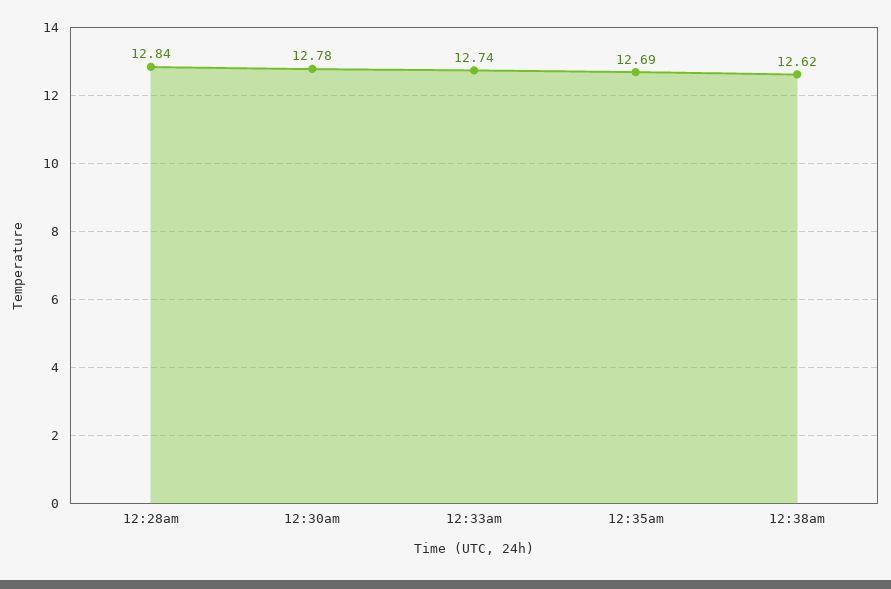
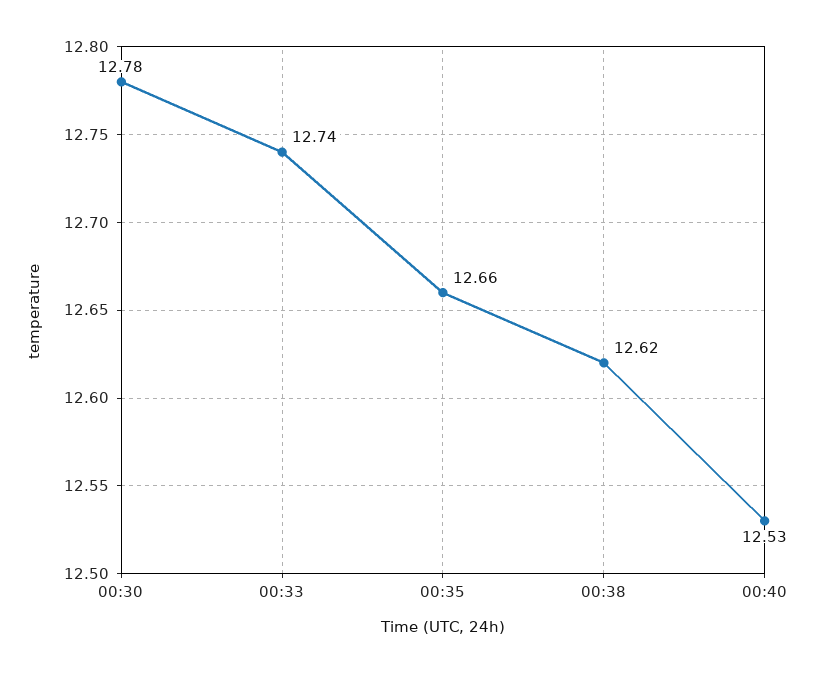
12:28am: 12.84 -> none
12:35am: 12.69 -> 12.66
00:40: none -> 12.53

